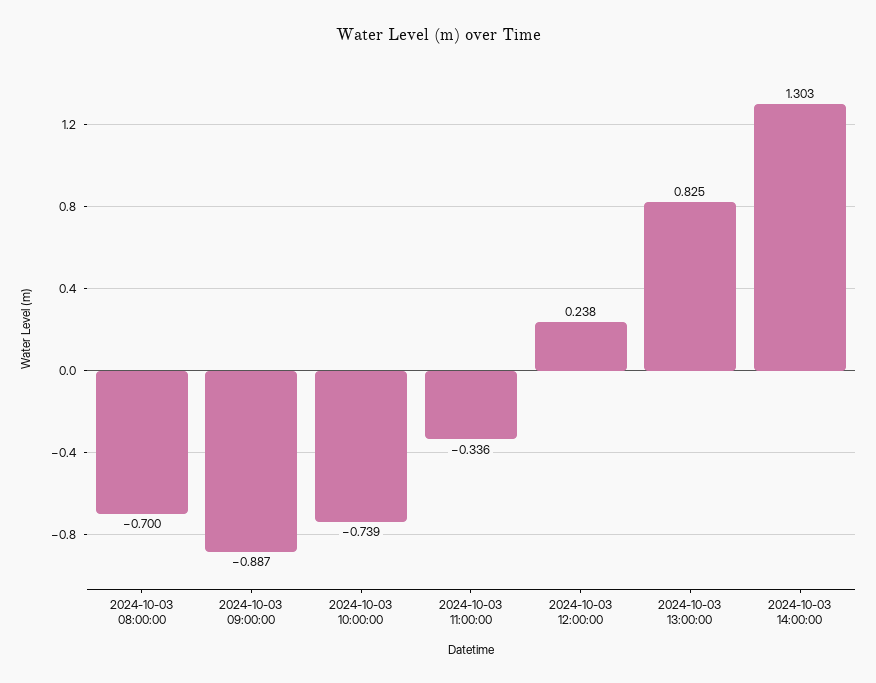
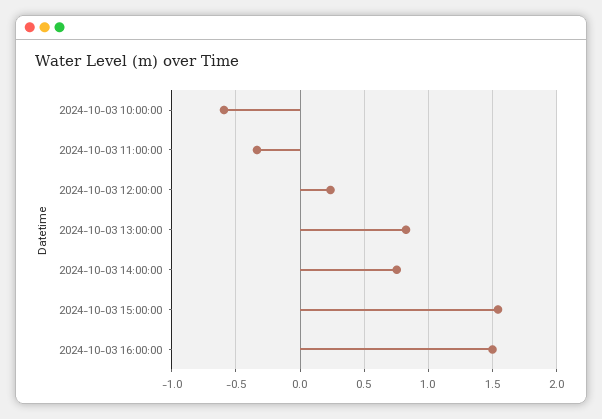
2024-10-03 08:00:00: -0.7 -> none
2024-10-03 09:00:00: -0.887 -> none
2024-10-03 10:00:00: -0.739 -> -0.6
2024-10-03 14:00:00: 1.303 -> 0.75
2024-10-03 15:00:00: none -> 1.55
2024-10-03 16:00:00: none -> 1.5

